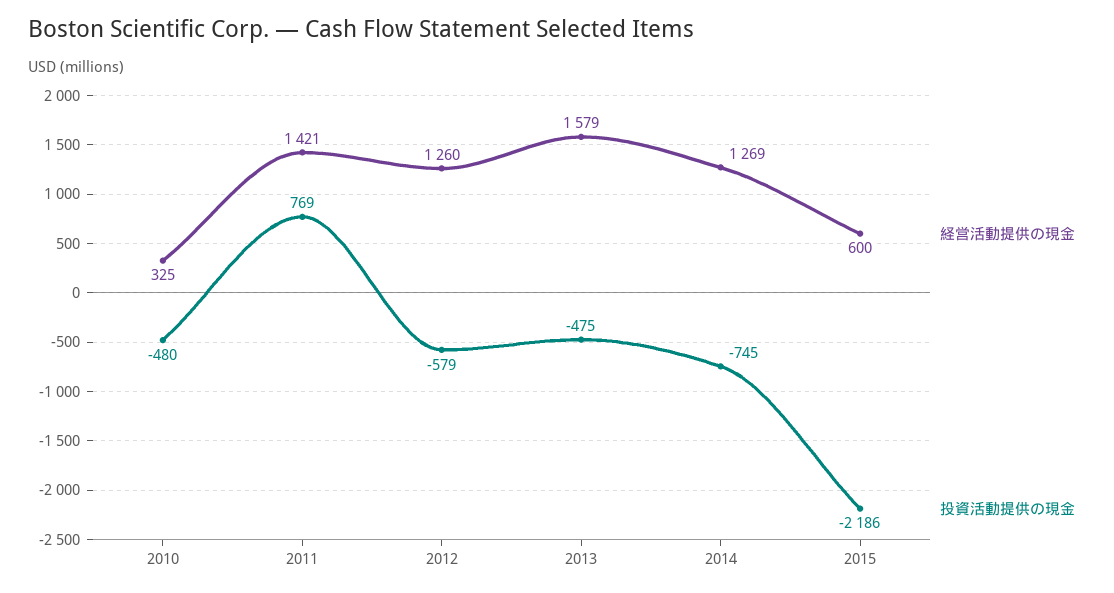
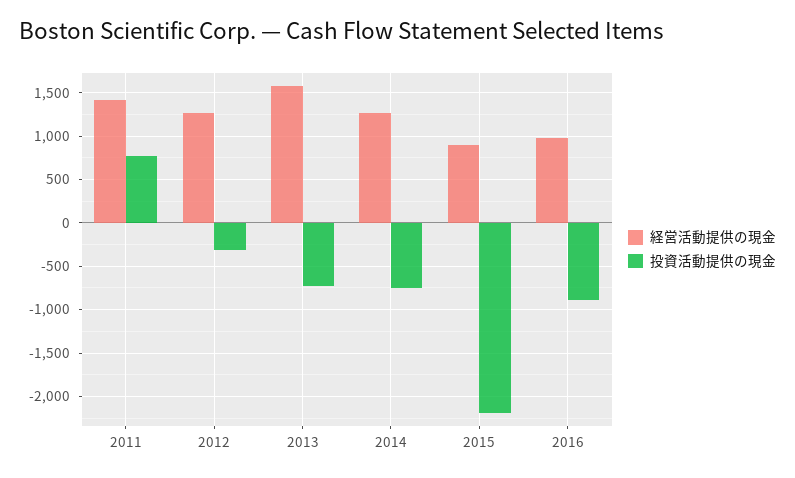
経営活動提供の現金, 2010: 325 -> none
投資活動提供の現金, 2010: -480 -> none
投資活動提供の現金, 2012: -579 -> -300
投資活動提供の現金, 2013: -475 -> -700
経営活動提供の現金, 2015: 600 -> 900
経営活動提供の現金, 2016: none -> 1000
投資活動提供の現金, 2016: none -> -900

